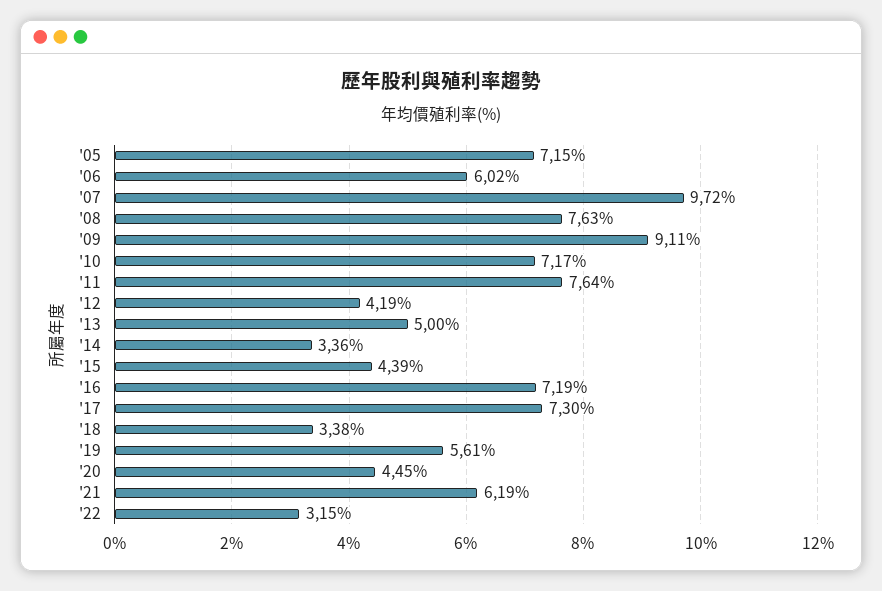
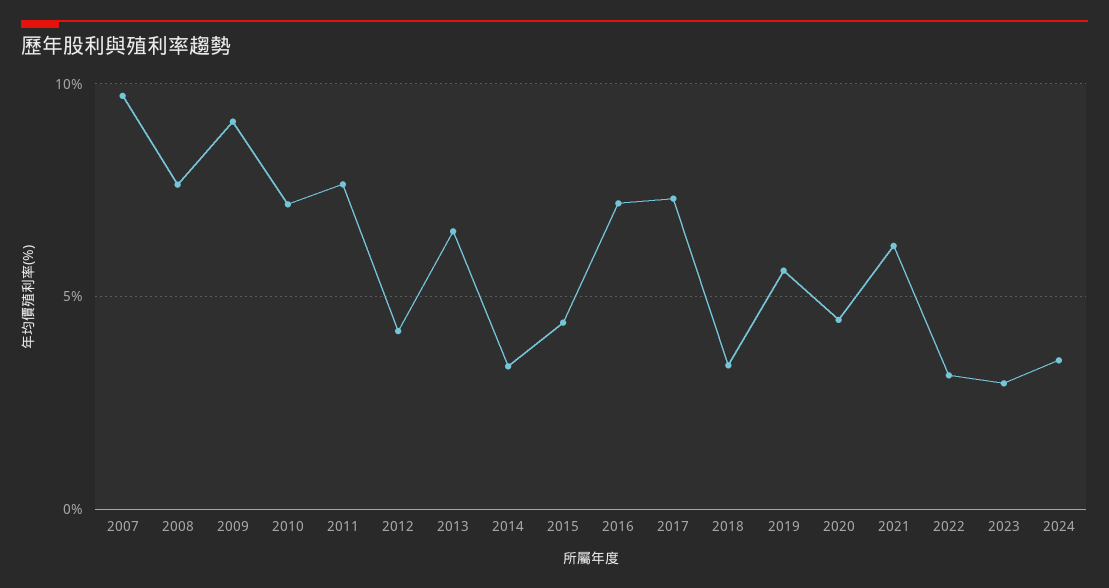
'05: 7.15 -> none
'06: 6.02 -> none
'13: 5 -> 6.5
2023: none -> 3
2024: none -> 3.5

